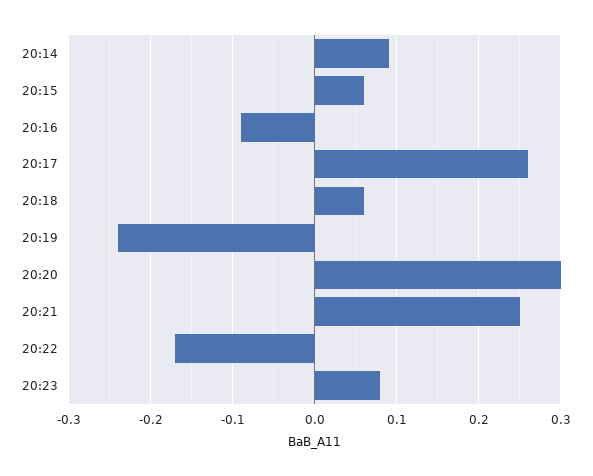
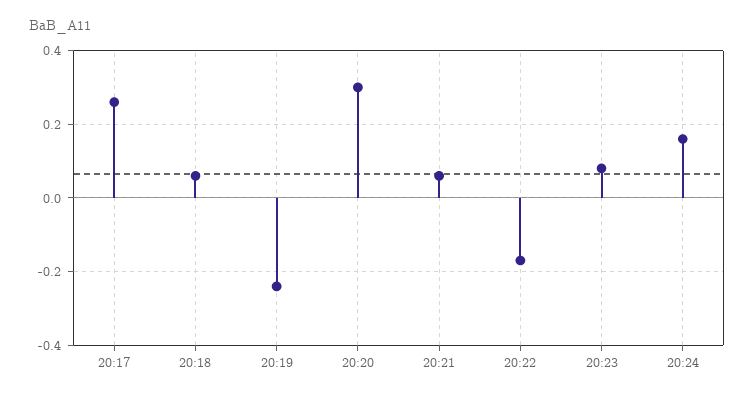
20:14: 0.09 -> none
20:15: 0.06 -> none
20:16: -0.09 -> none
20:21: 0.25 -> 0.05
20:24: none -> 0.15

